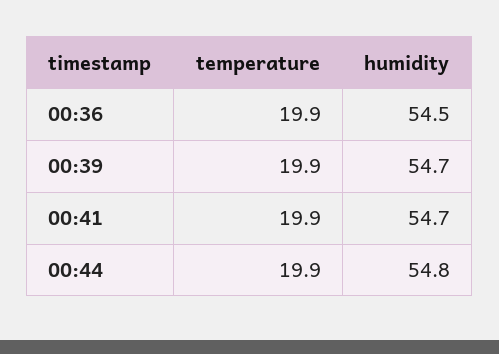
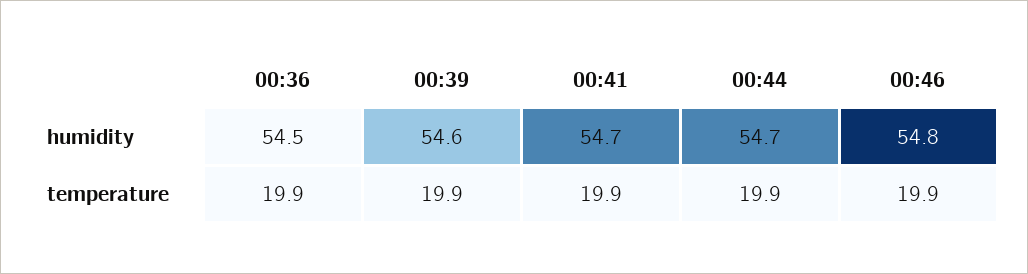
humidity, 00:39: 54.7 -> 54.6
humidity, 00:44: 54.8 -> 54.7
humidity, 00:46: none -> 54.8
temperature, 00:46: none -> 19.9

